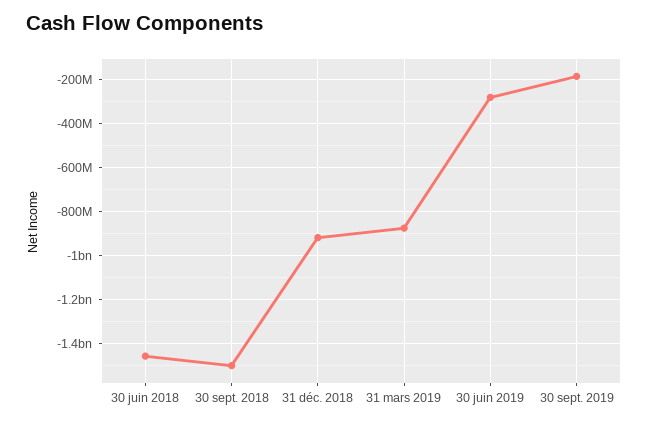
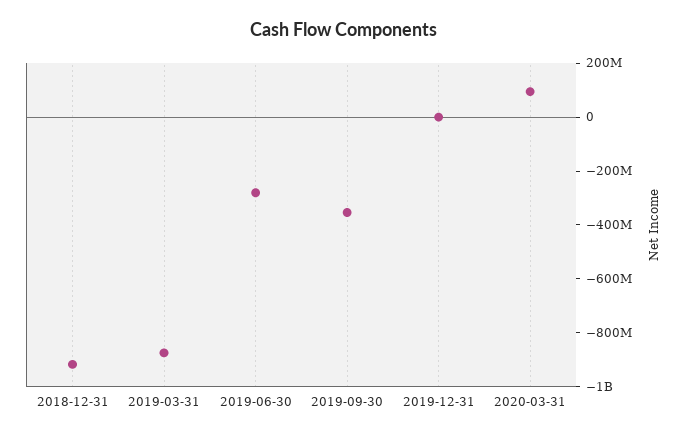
30 juin 2018: -1450000000 -> none
30 sept. 2018: -1500000000 -> none
30 sept. 2019: -200000000 -> -350000000
2019-12-31: none -> 0
2020-03-31: none -> 100000000

